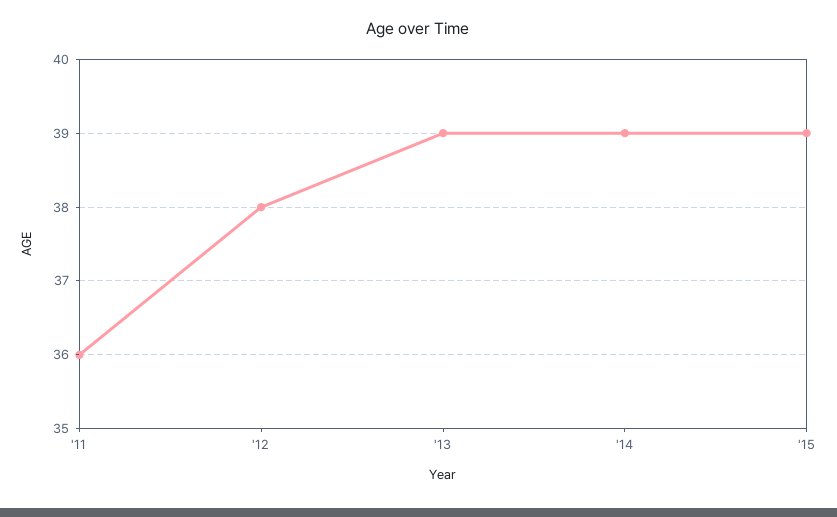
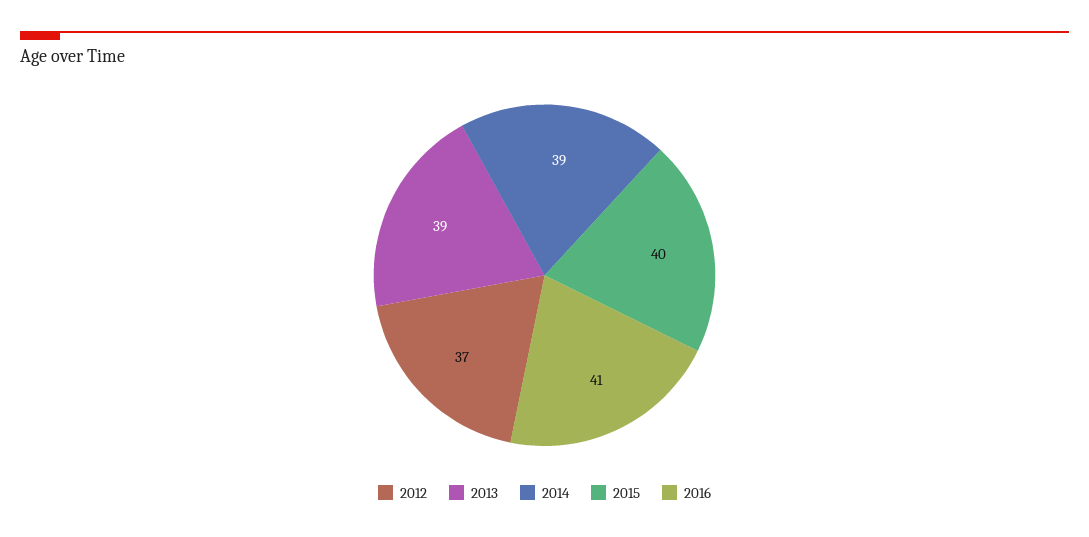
'11: 36 -> none
'12: 38 -> 37
'15: 39 -> 40
2016: none -> 41

